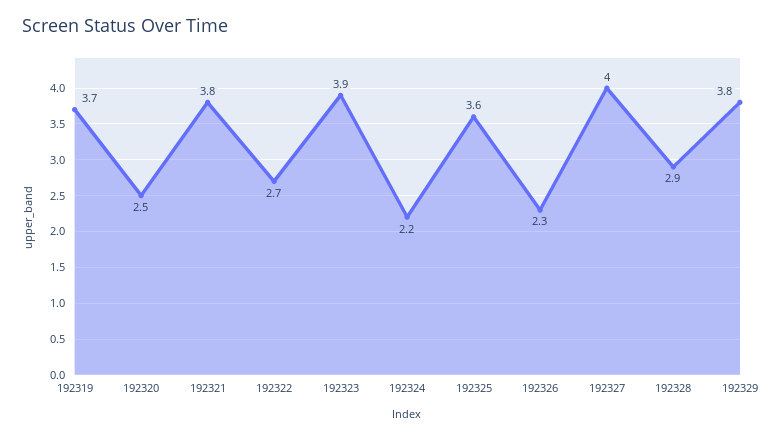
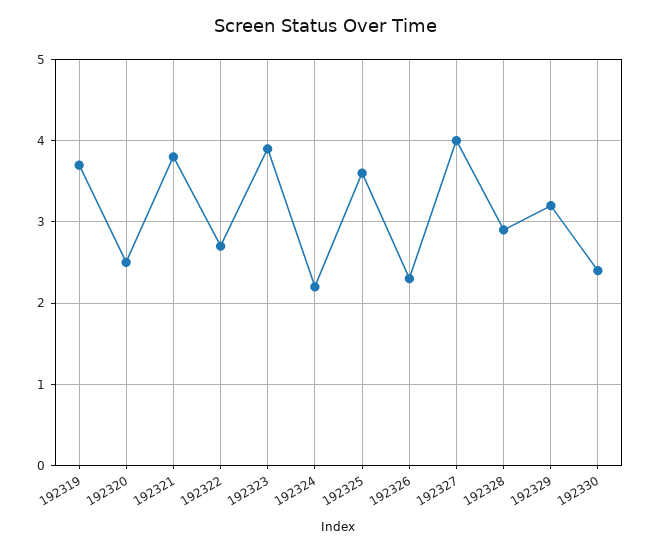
192329: 3.8 -> 3.2
192330: none -> 2.4

